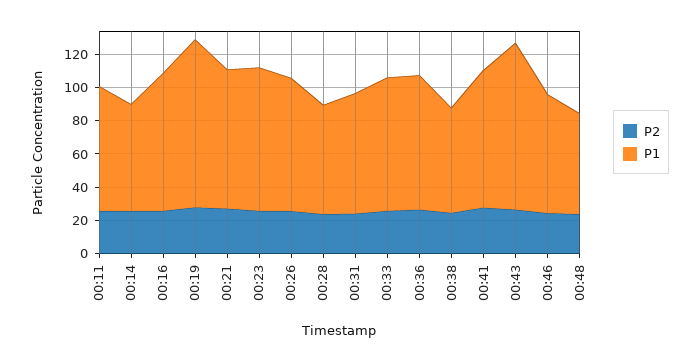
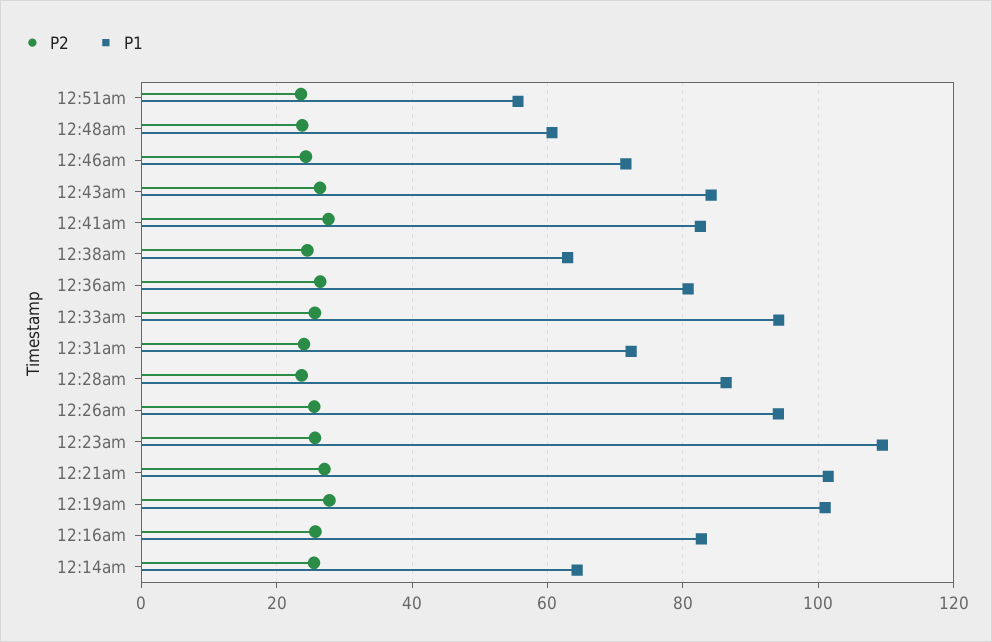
P2, 00:11: 25 -> none
P1, 00:11: 75 -> none
P1, 00:21: 85 -> 102
P1, 00:23: 85 -> 110
P1, 00:26: 80 -> 94
P1, 00:28: 65 -> 86
P1, 00:33: 80 -> 94
P1, 00:43: 100 -> 84
P2, 12:51am: none -> 24
P1, 12:51am: none -> 56

